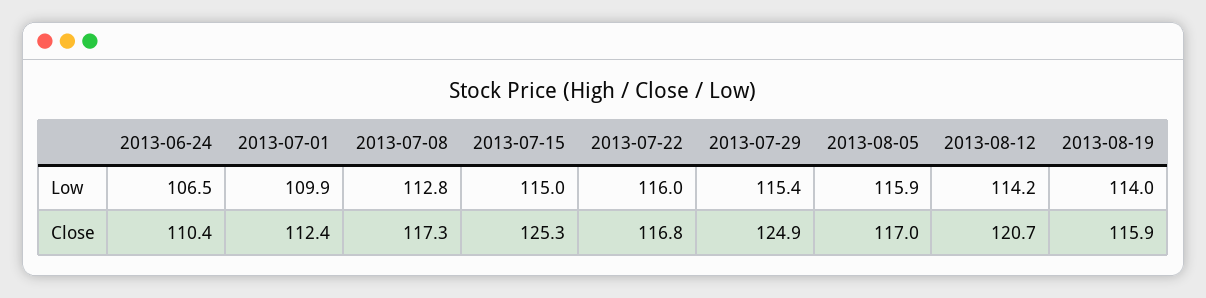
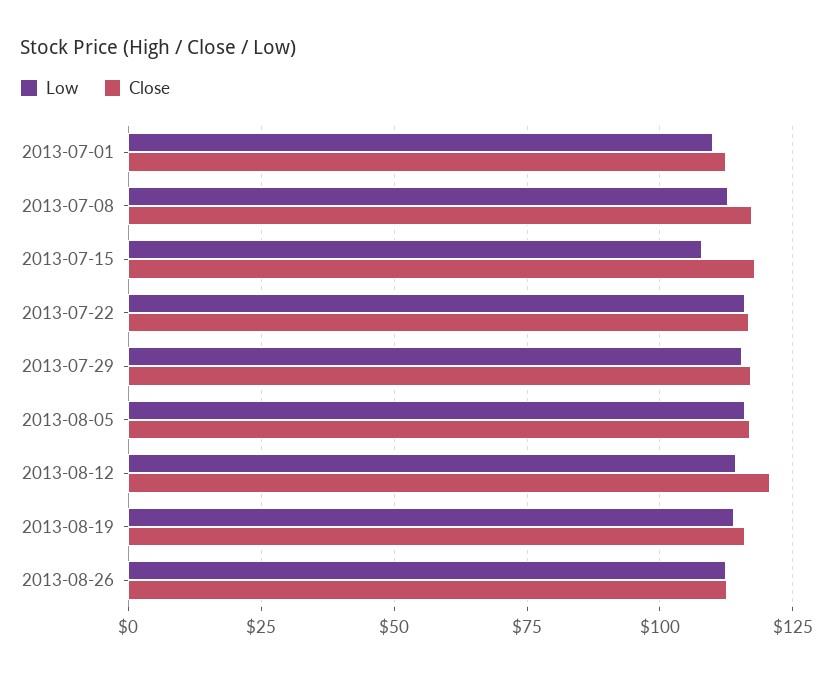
Low, 2013-06-24: 106.5 -> none
Low, 2013-07-15: 115 -> 107.5
Close, 2013-06-24: 110.4 -> none
Close, 2013-07-15: 125.3 -> 117.5
Close, 2013-07-29: 124.9 -> 117.5
Low, 2013-08-26: none -> 112.5
Close, 2013-08-26: none -> 112.5

